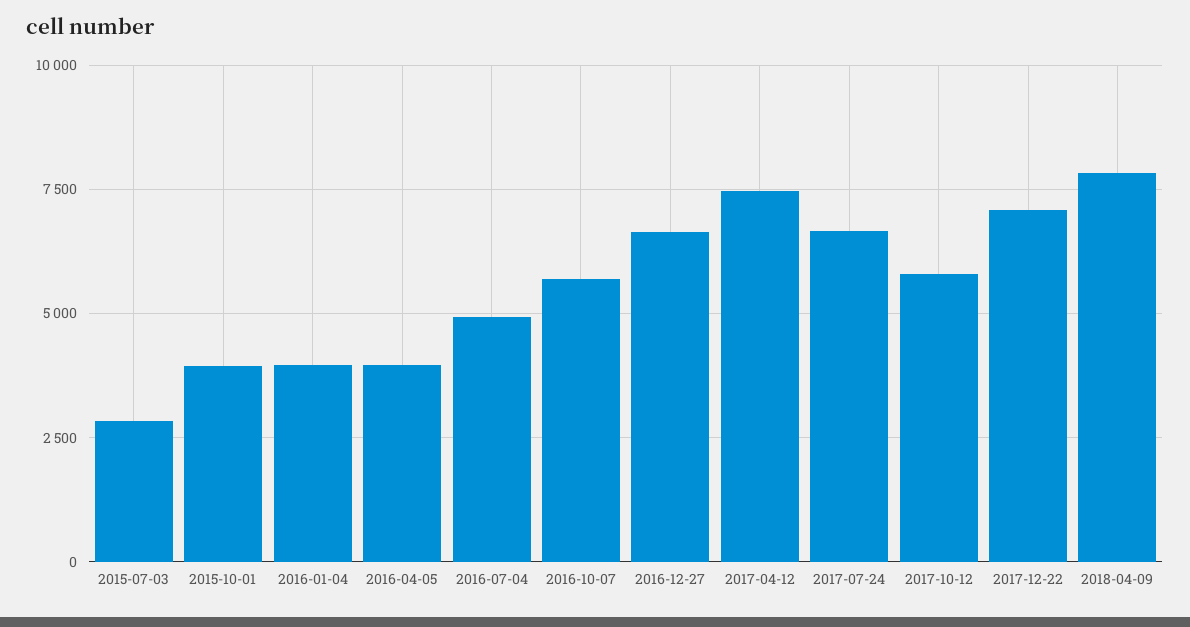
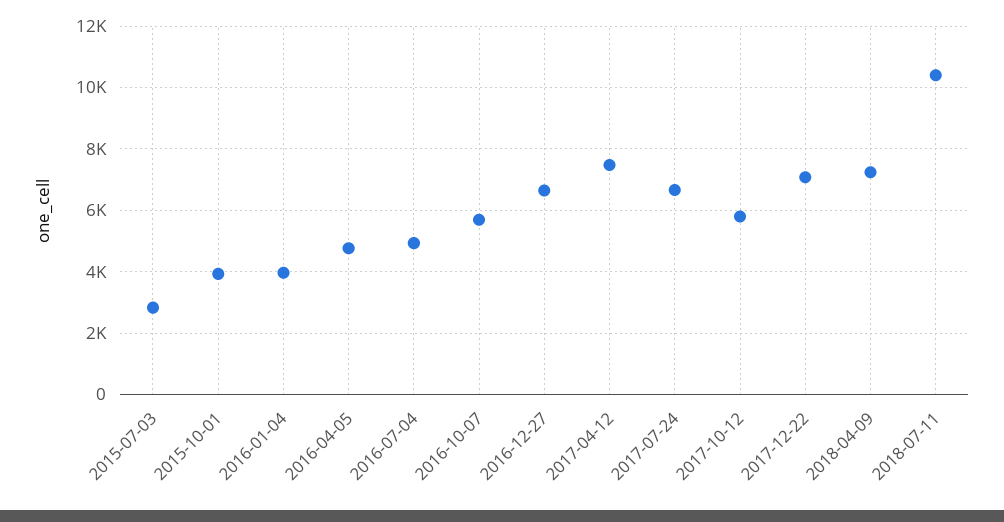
2016-04-05: 4000 -> 4800
2018-04-09: 7750 -> 7200
2018-07-11: none -> 10400

